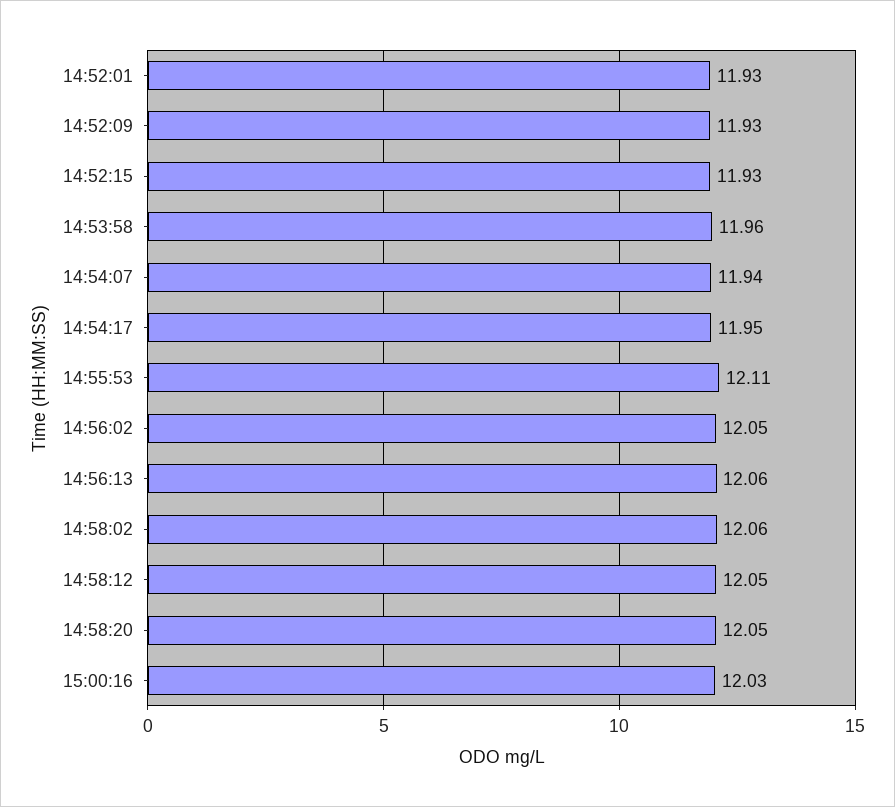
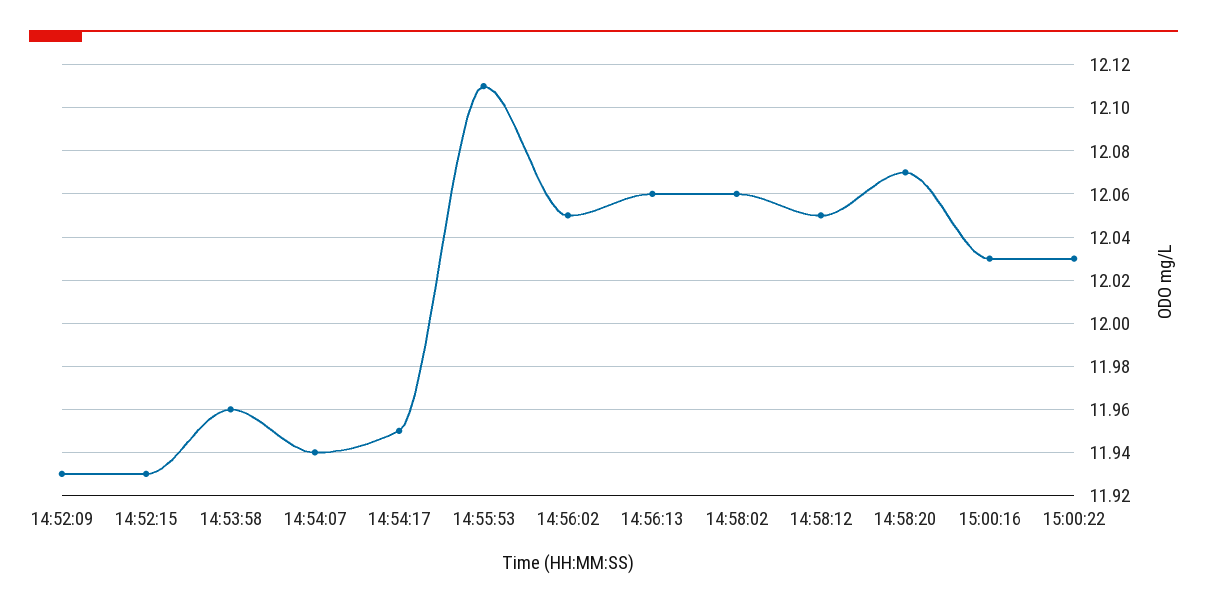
14:52:01: 11.93 -> none
14:58:20: 12.05 -> 12.07
15:00:22: none -> 12.03

